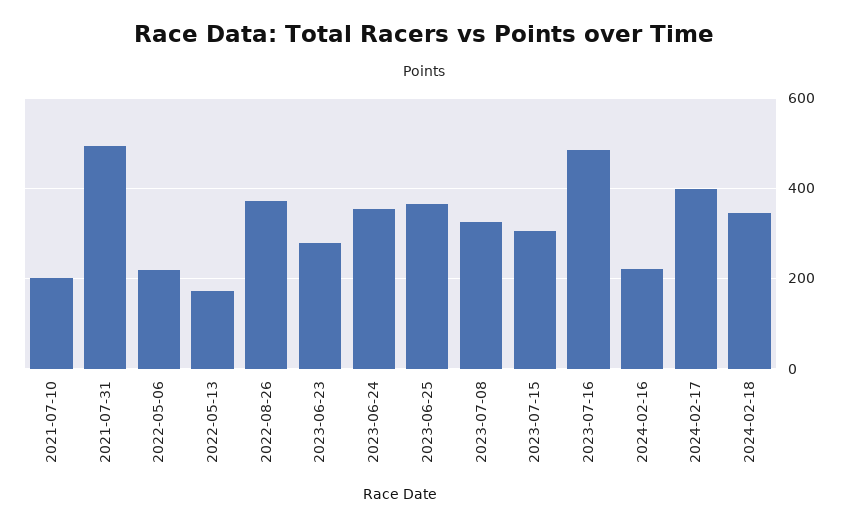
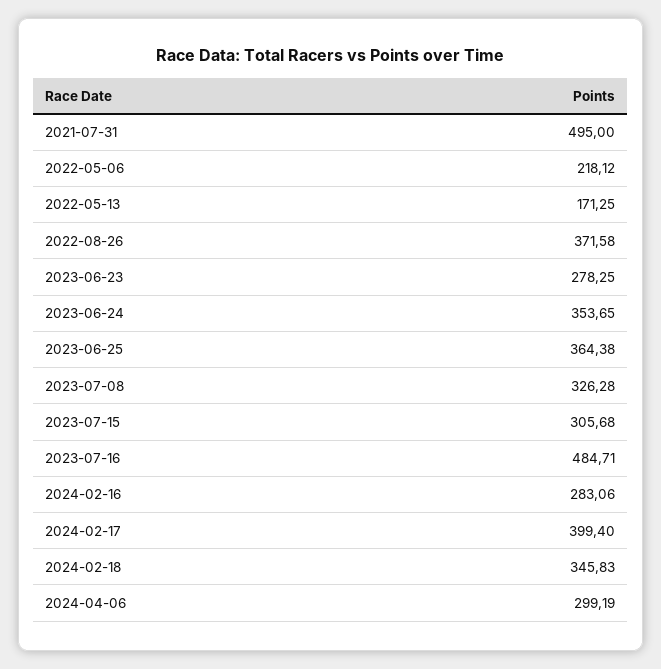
2021-07-10: 200 -> none
2024-02-16: 220 -> 283.06
2024-04-06: none -> 299.19

